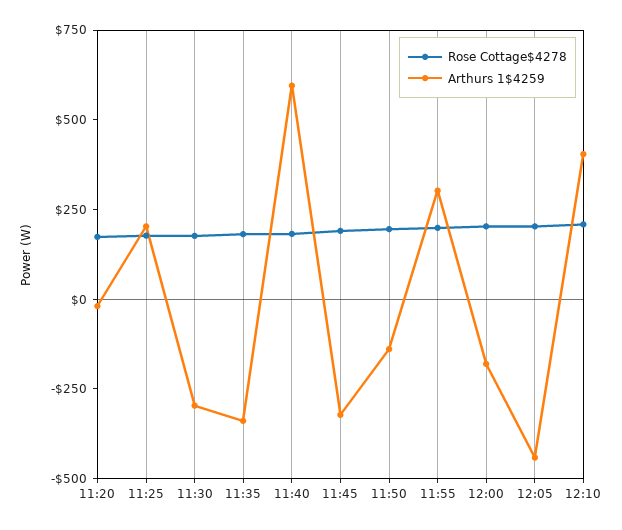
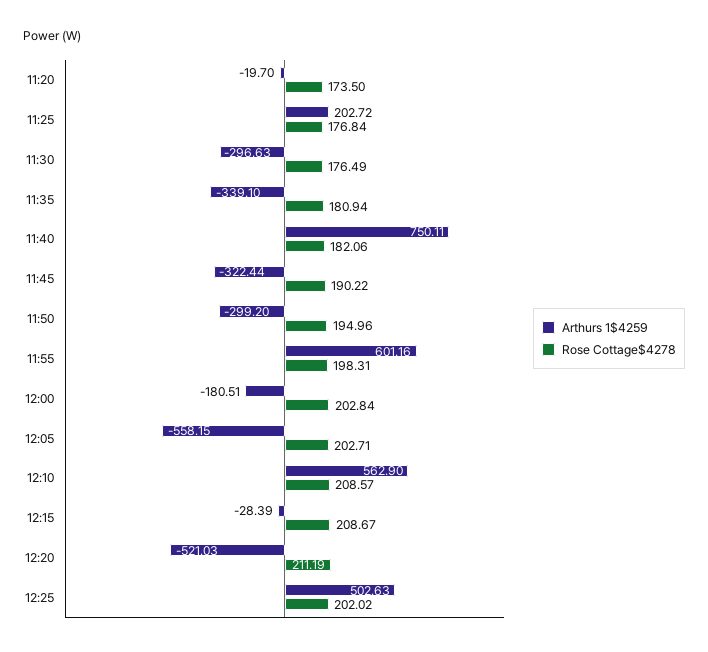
Arthurs 1$4259, 11:40: 600 -> 750.11
Arthurs 1$4259, 11:50: -150 -> -299.2
Arthurs 1$4259, 11:55: 300 -> 601.16
Arthurs 1$4259, 12:05: -450 -> -558.15
Arthurs 1$4259, 12:10: 400 -> 562.9
Arthurs 1$4259, 12:15: none -> -28.39
Rose Cottage$4278, 12:15: none -> 208.67
Arthurs 1$4259, 12:20: none -> -521.03
Rose Cottage$4278, 12:20: none -> 211.19
Arthurs 1$4259, 12:25: none -> 502.63
Rose Cottage$4278, 12:25: none -> 202.02

